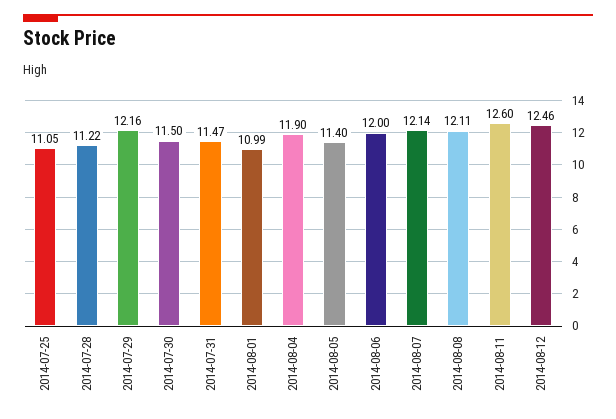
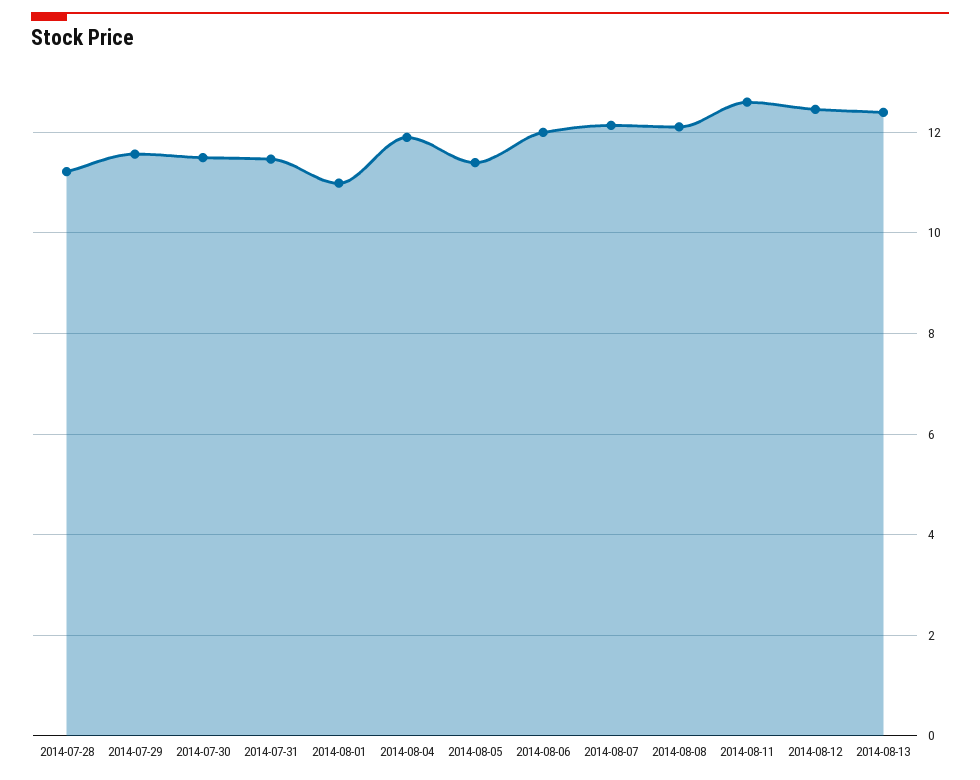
2014-07-25: 11.05 -> none
2014-07-29: 12.16 -> 11.6
2014-08-13: none -> 12.4

